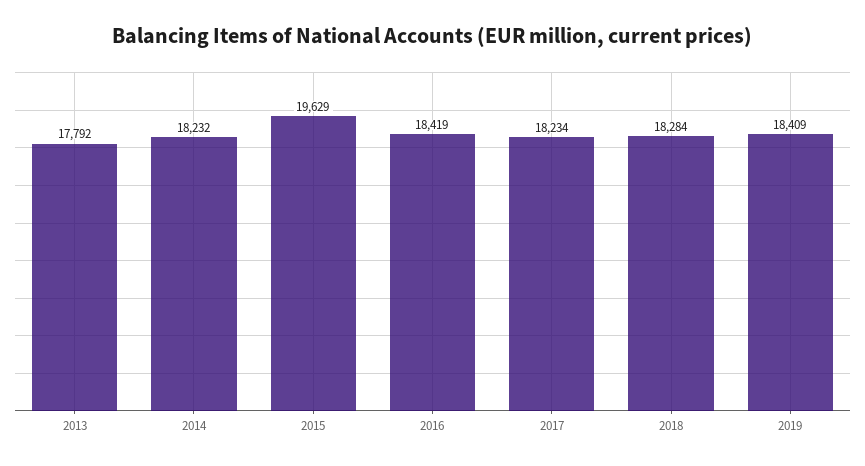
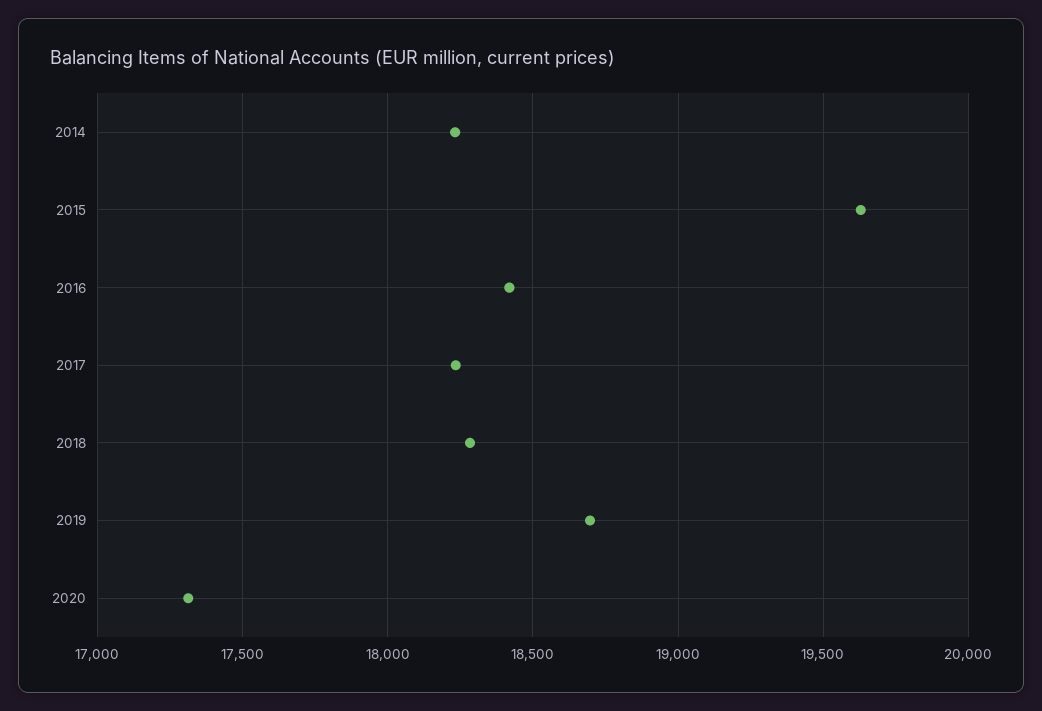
2013: 17792 -> none
2019: 18409 -> 18700
2020: none -> 17300

